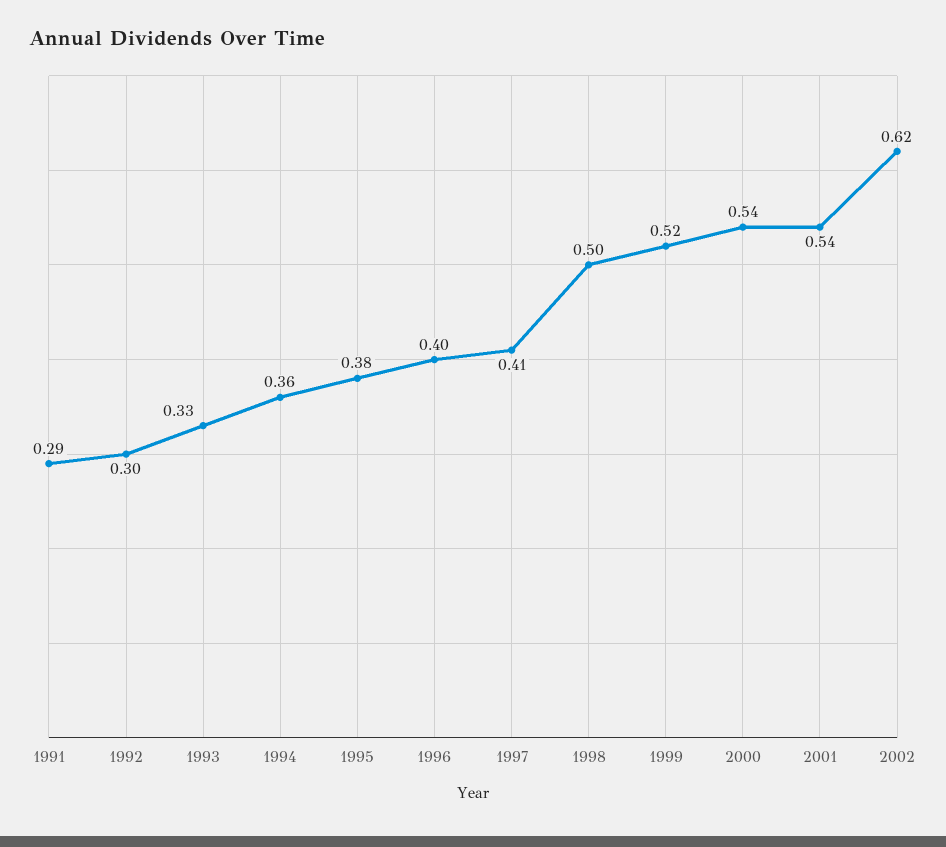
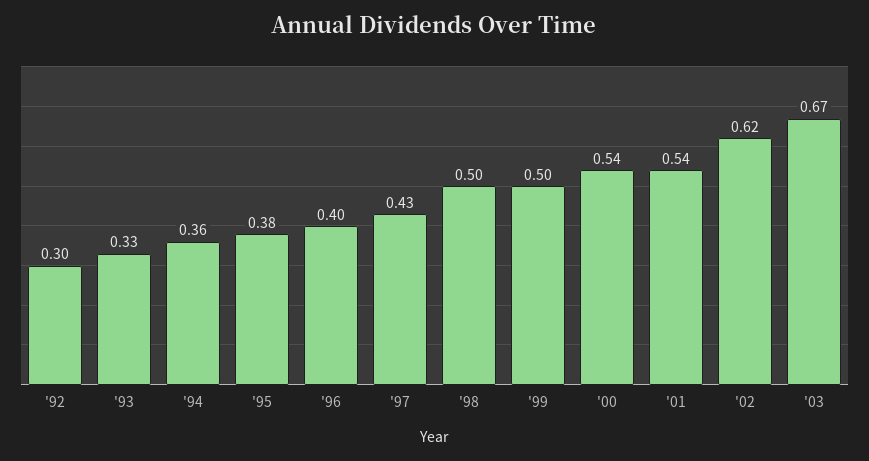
1991: 0.29 -> none
1997: 0.41 -> 0.43
1999: 0.52 -> 0.5
'03: none -> 0.67

